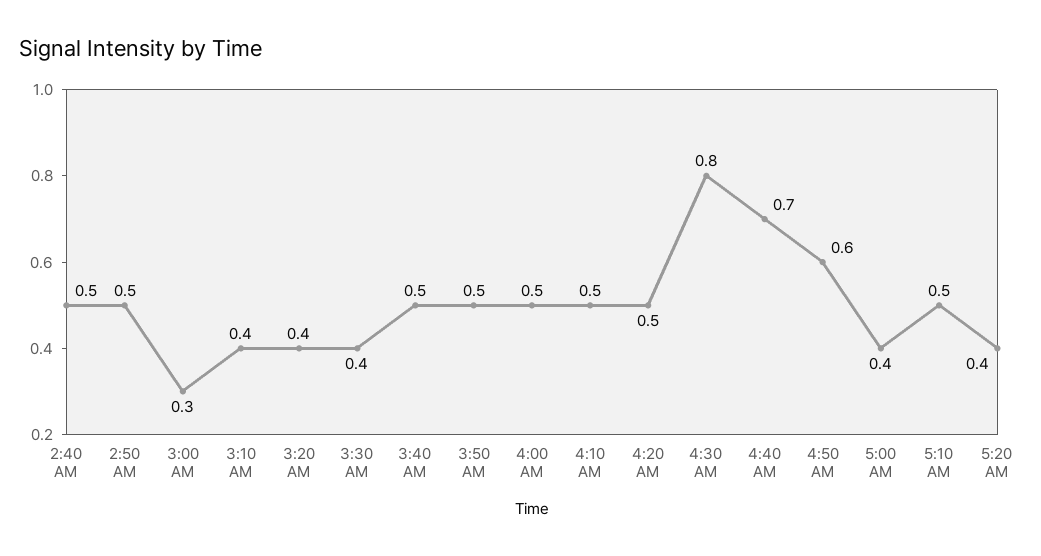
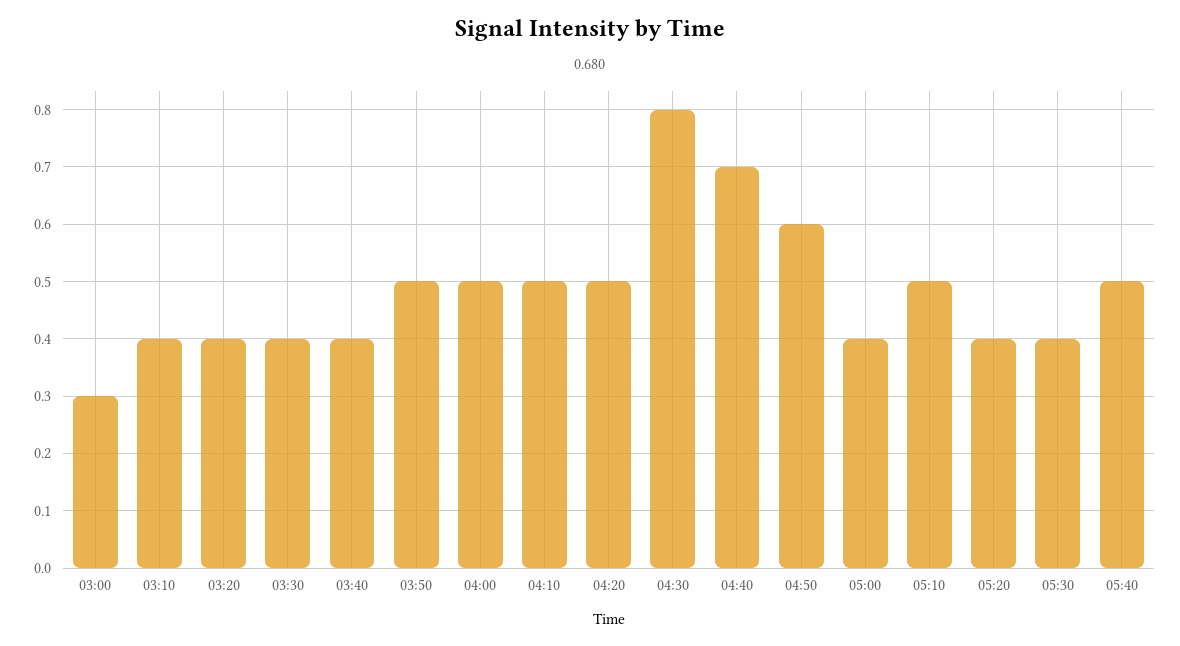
2:40 AM: 0.5 -> none
2:50 AM: 0.5 -> none
3:40 AM: 0.5 -> 0.4
05:30: none -> 0.4
05:40: none -> 0.5

